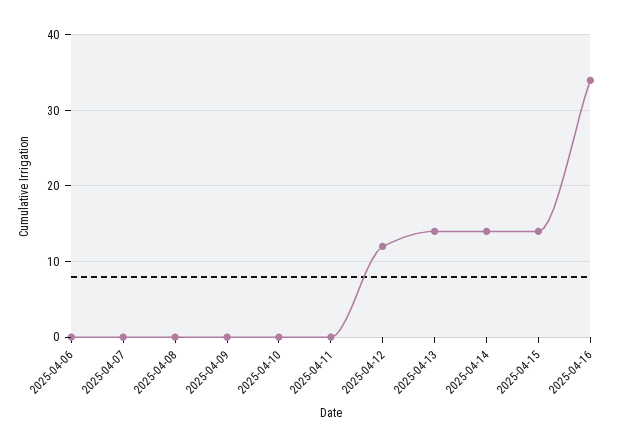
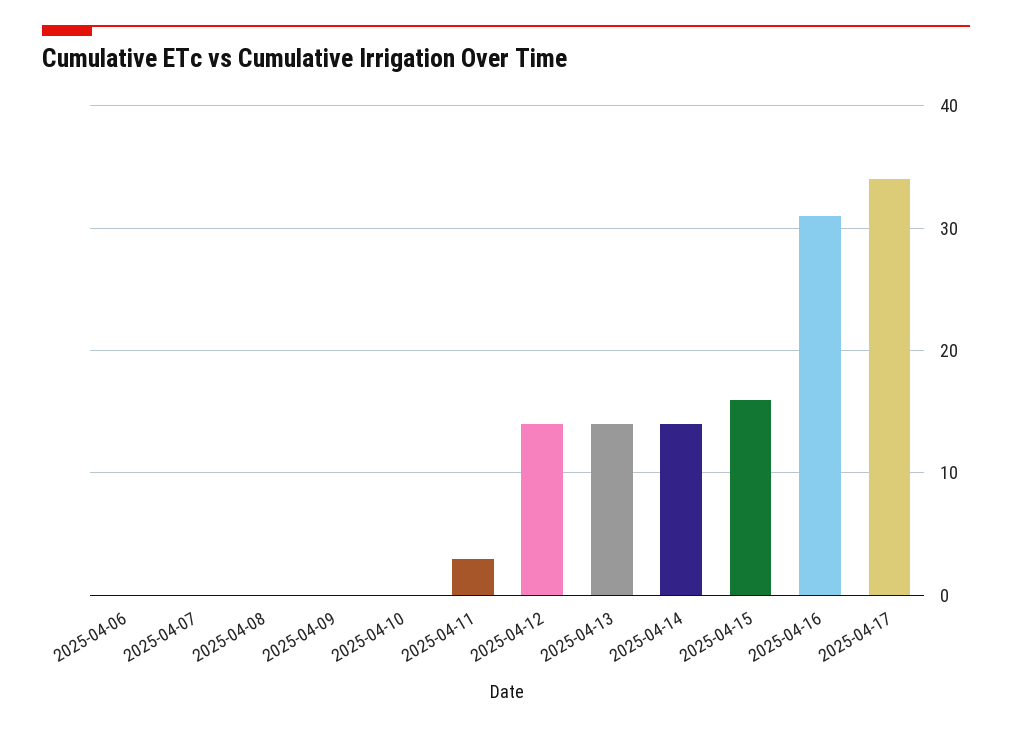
2025-04-11: 0 -> 3
2025-04-12: 12 -> 14
2025-04-15: 14 -> 16
2025-04-16: 34 -> 31
2025-04-17: none -> 34

